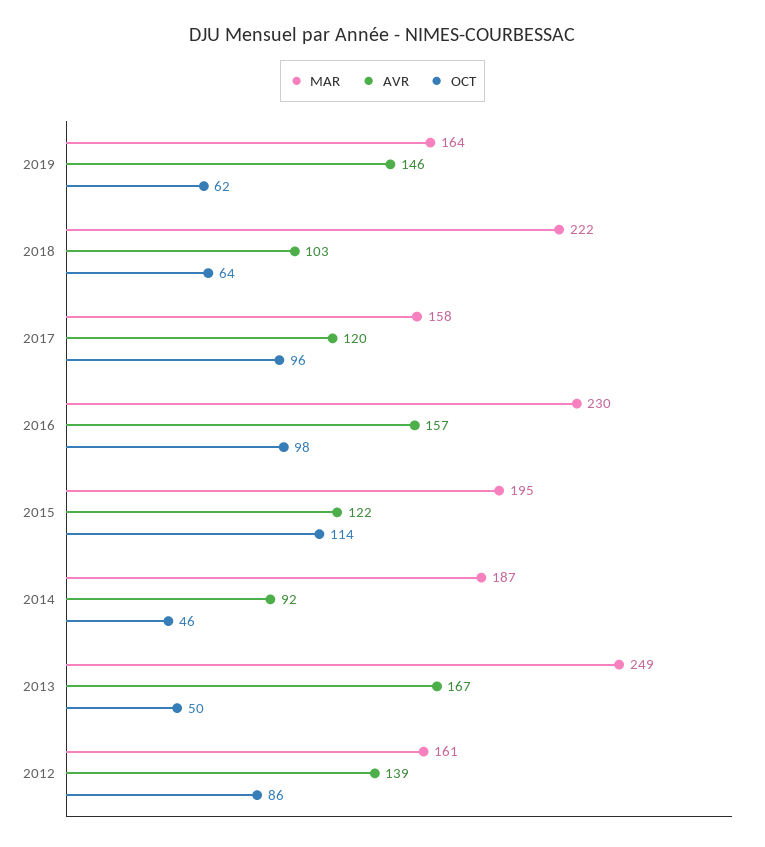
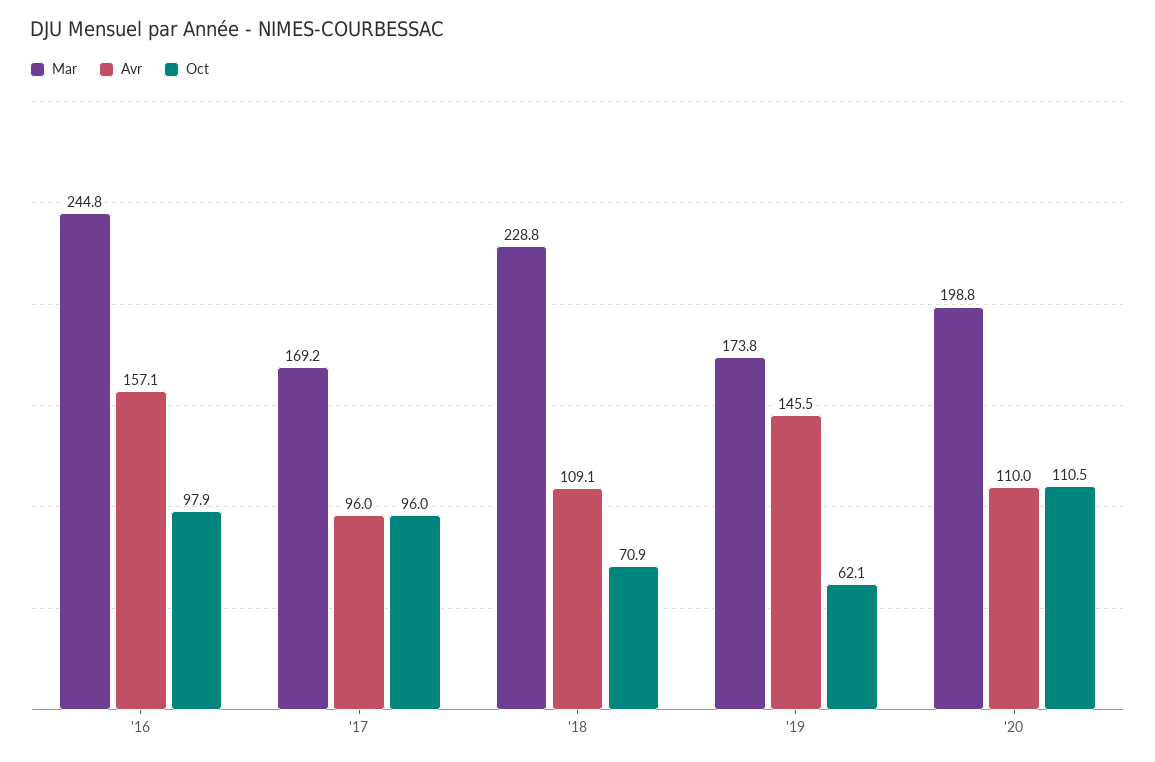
MAR, 2019: 164 -> 173.8
MAR, 2018: 222 -> 228.8
AVR, 2018: 103 -> 109.1
OCT, 2018: 64 -> 70.9
MAR, 2017: 158 -> 169.2
AVR, 2017: 120 -> 96
MAR, 2016: 230 -> 244.8
MAR, 2015: 195 -> none
AVR, 2015: 122 -> none
OCT, 2015: 114 -> none
MAR, 2014: 187 -> none
AVR, 2014: 92 -> none
OCT, 2014: 46 -> none
MAR, 2013: 249 -> none
AVR, 2013: 167 -> none
OCT, 2013: 50 -> none
MAR, 2012: 161 -> none
AVR, 2012: 139 -> none
OCT, 2012: 86 -> none
MAR, '20: none -> 198.8
AVR, '20: none -> 110
OCT, '20: none -> 110.5

